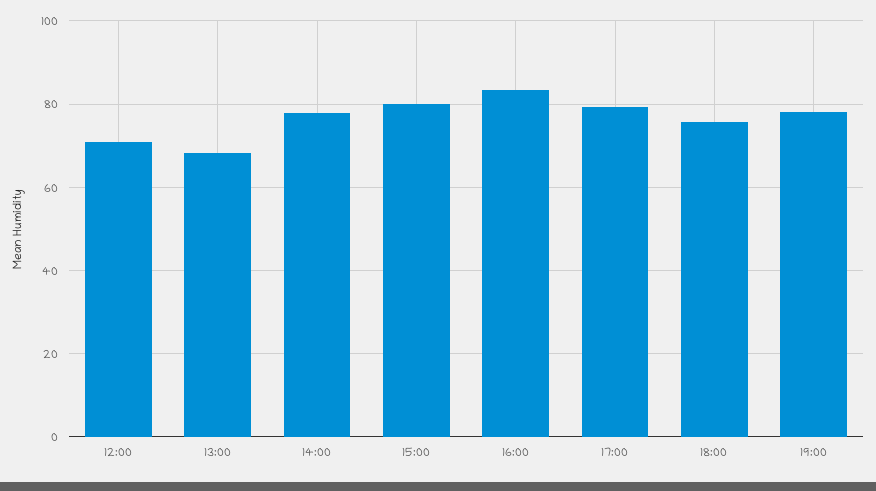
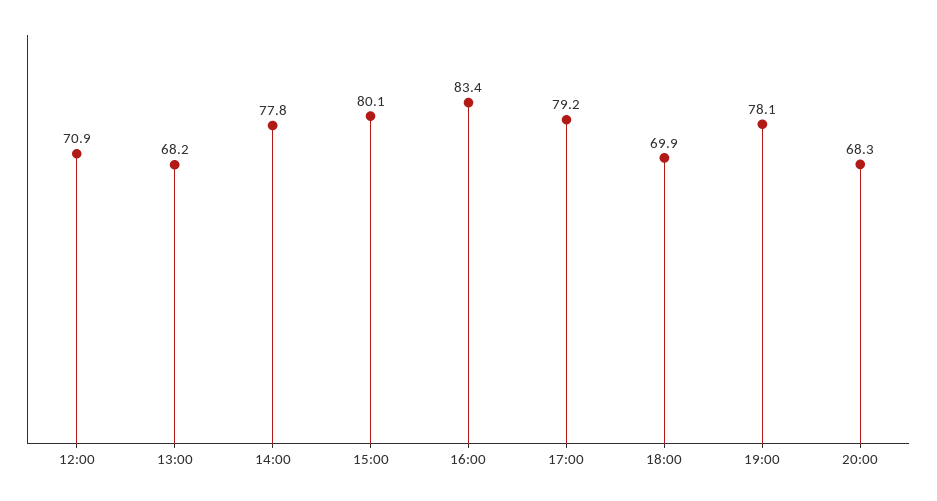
18:00: 76 -> 69.9
20:00: none -> 68.3

